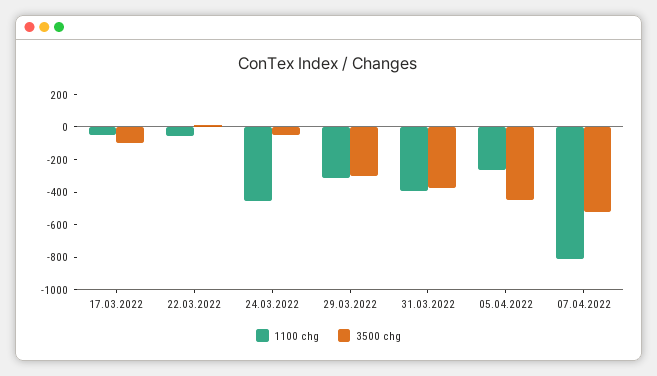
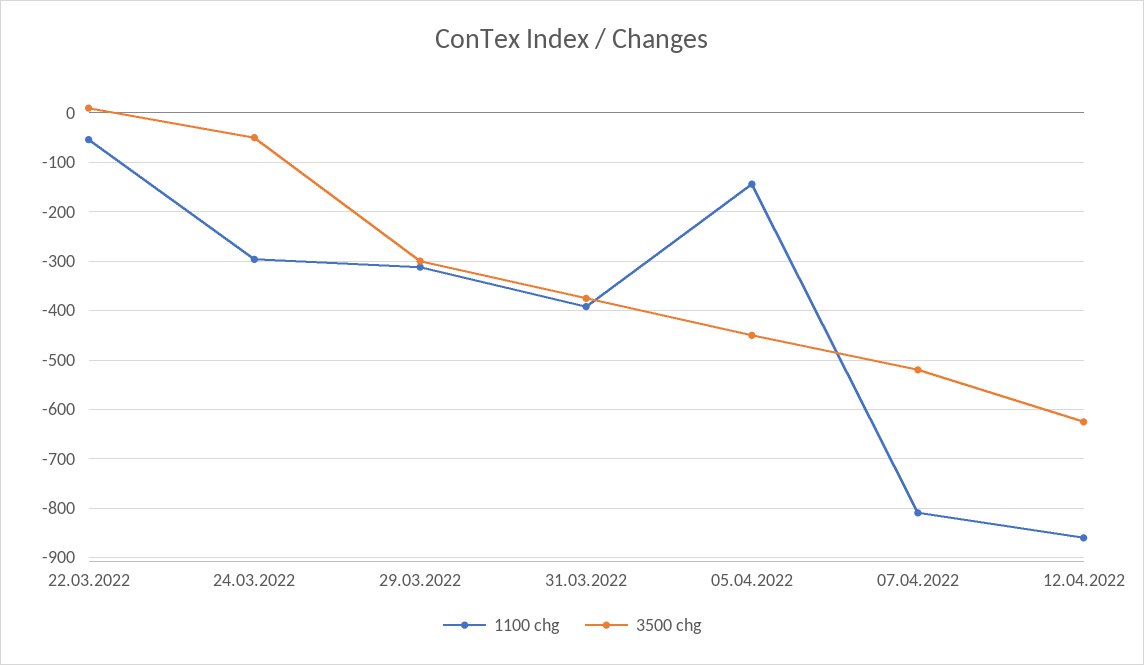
1100 chg, 17.03.2022: -50 -> none
3500 chg, 17.03.2022: -100 -> none
1100 chg, 24.03.2022: -450 -> -300
1100 chg, 05.04.2022: -250 -> -140
1100 chg, 12.04.2022: none -> -860
3500 chg, 12.04.2022: none -> -620

